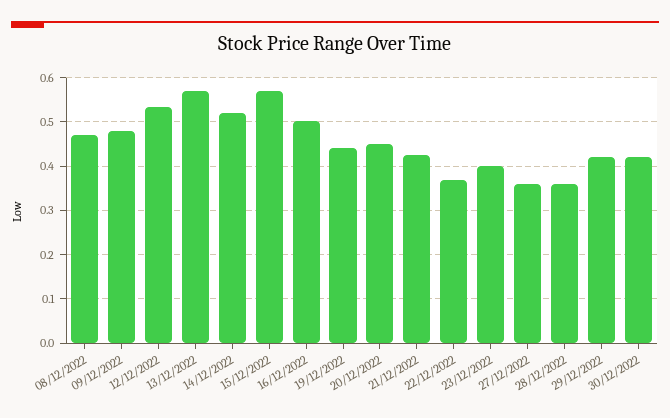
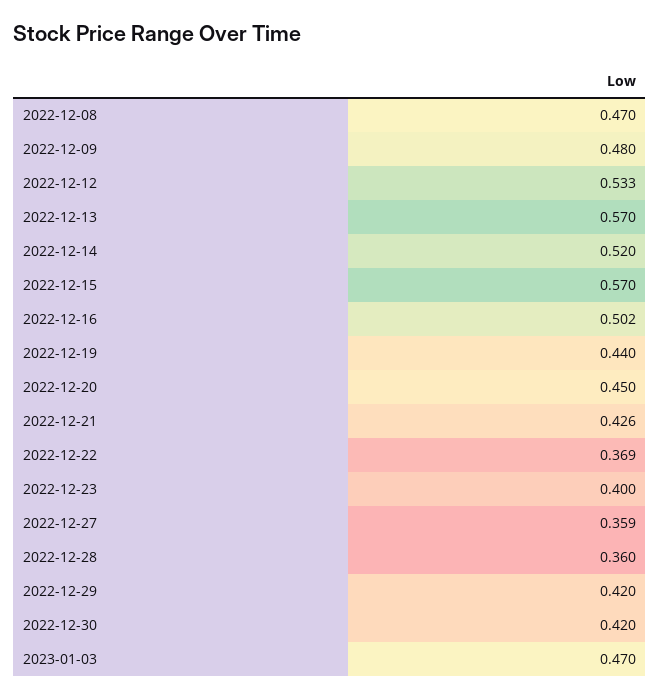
2023-01-03: none -> 0.47

